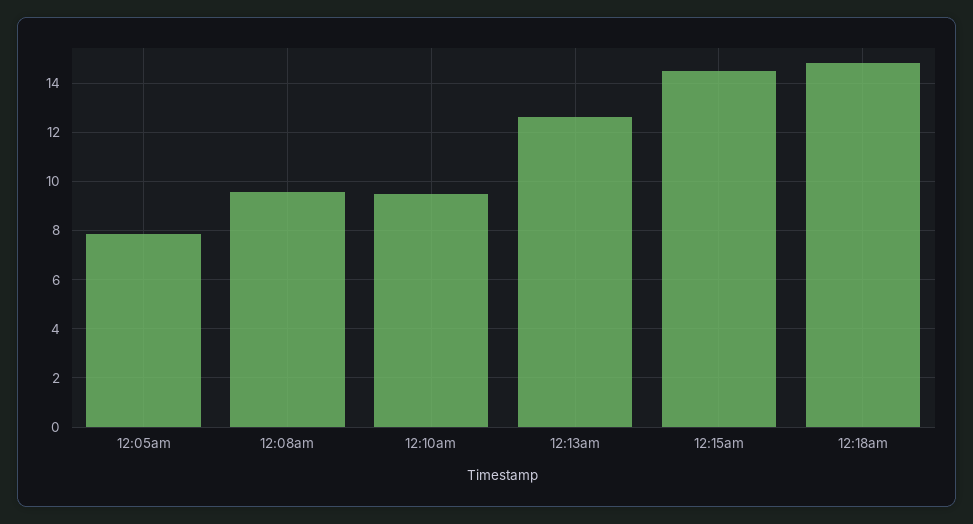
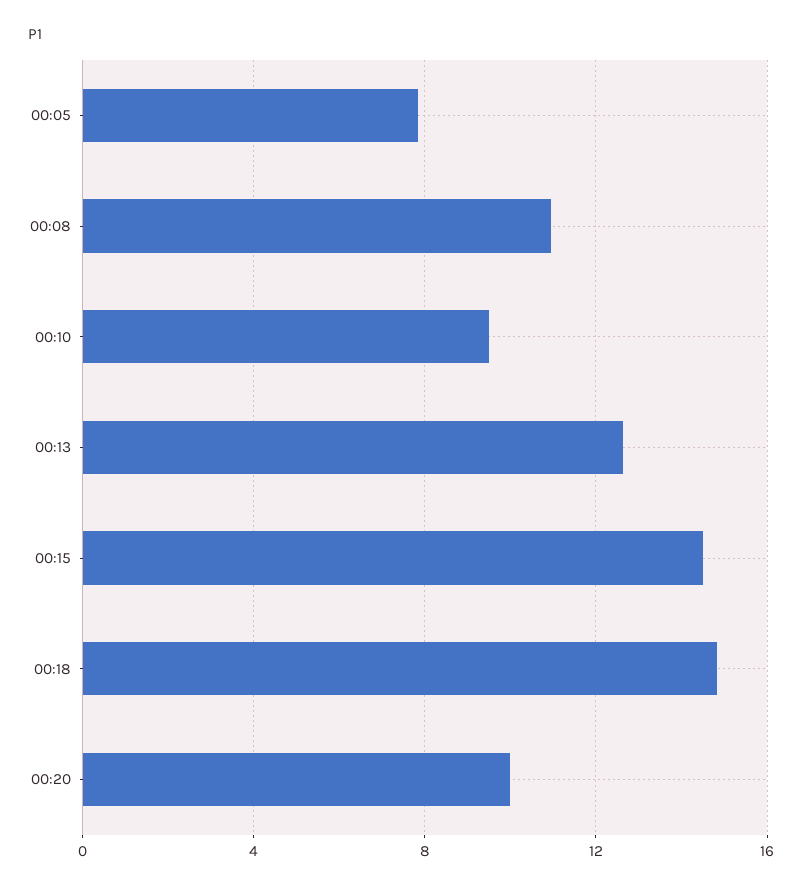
12:08am: 9.5 -> 11
00:20: none -> 10

